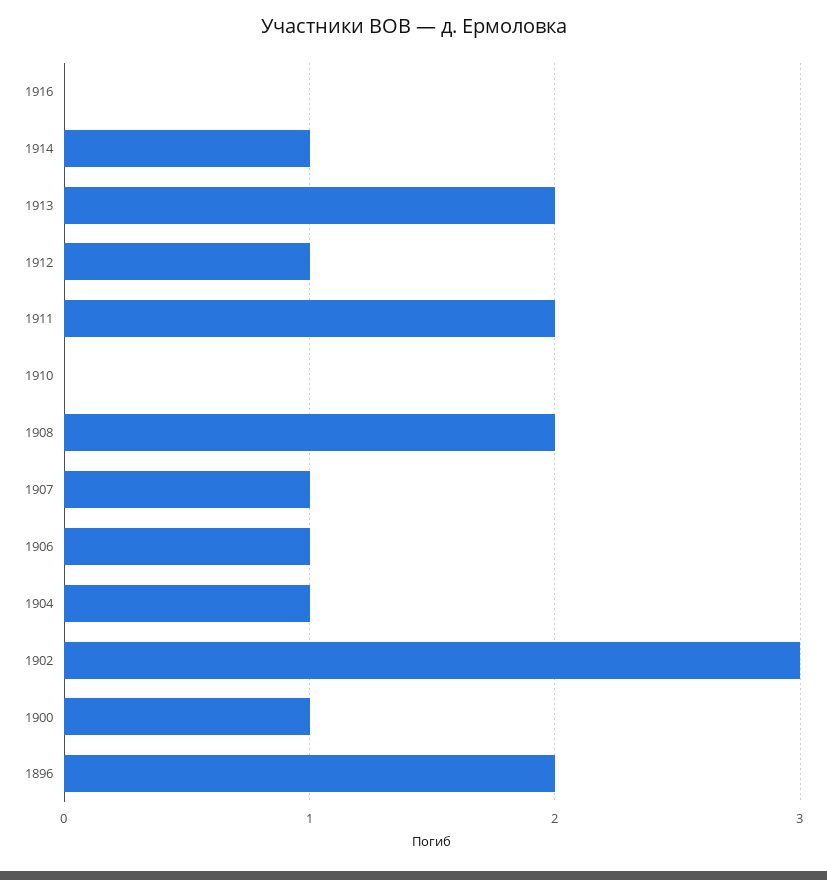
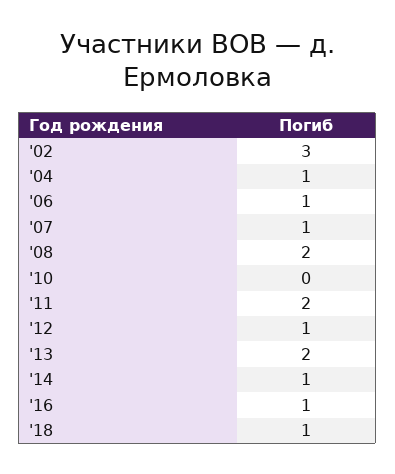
1916: 0 -> 1
1900: 1 -> none
1896: 2 -> none
'18: none -> 1

